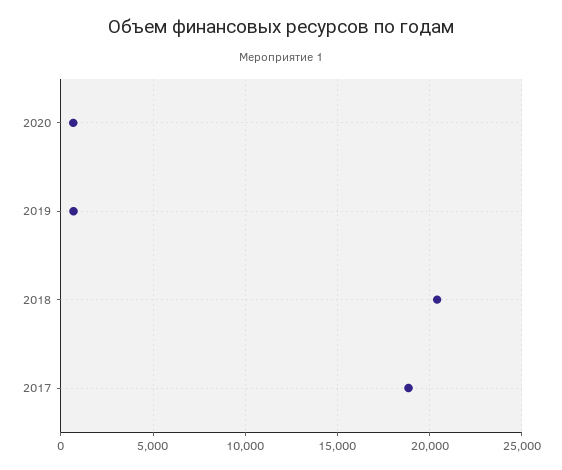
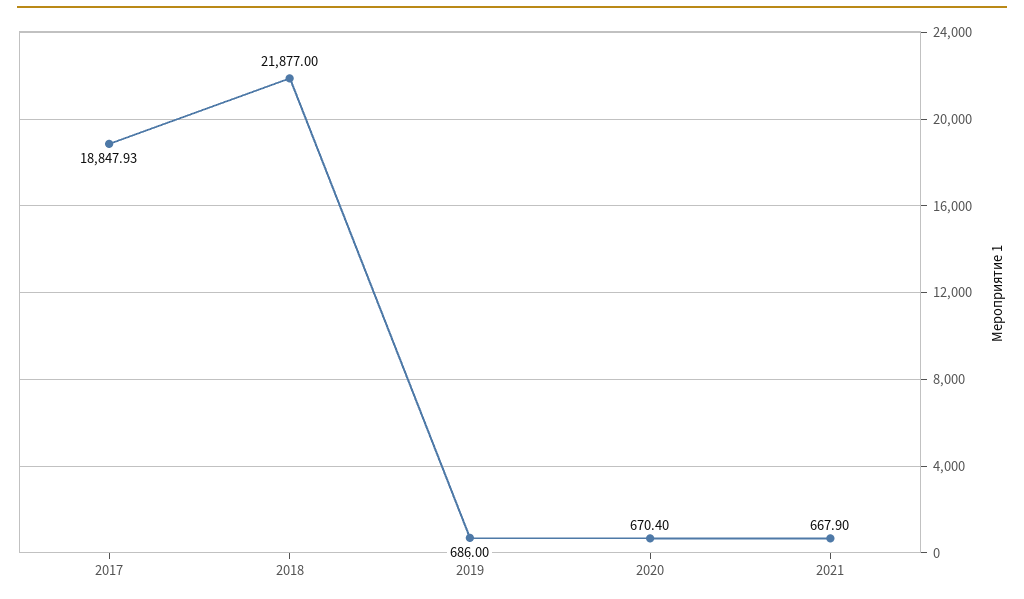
2018: 20500 -> 21877
2021: none -> 667.9

